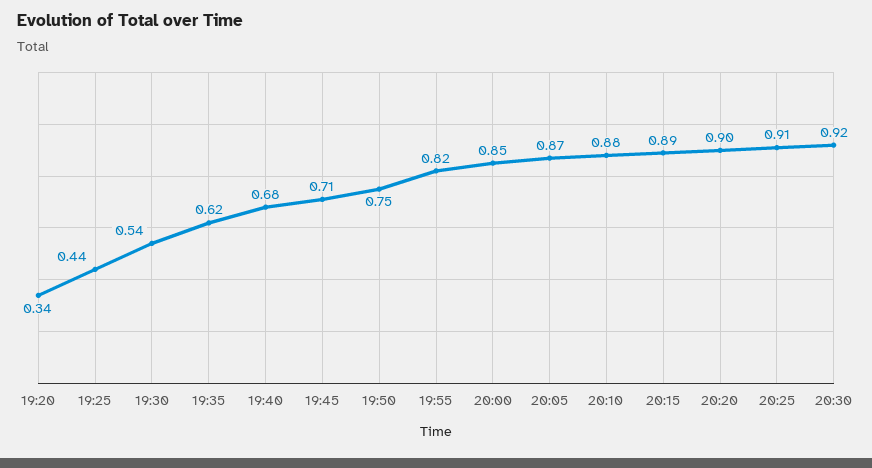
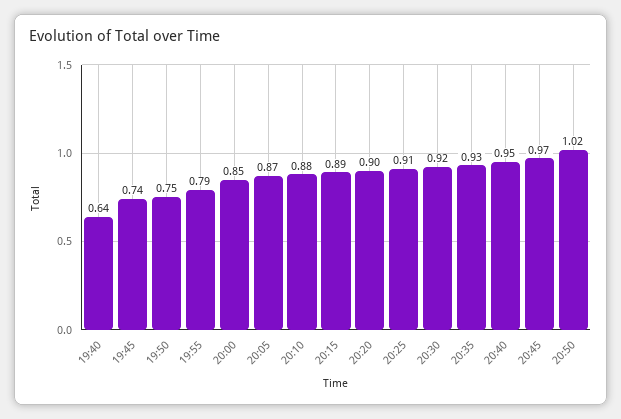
19:20: 0.34 -> none
19:25: 0.44 -> none
19:30: 0.54 -> none
19:35: 0.62 -> none
19:40: 0.68 -> 0.64
19:45: 0.71 -> 0.74
19:55: 0.82 -> 0.79
20:35: none -> 0.93
20:40: none -> 0.95
20:45: none -> 0.97
20:50: none -> 1.02

